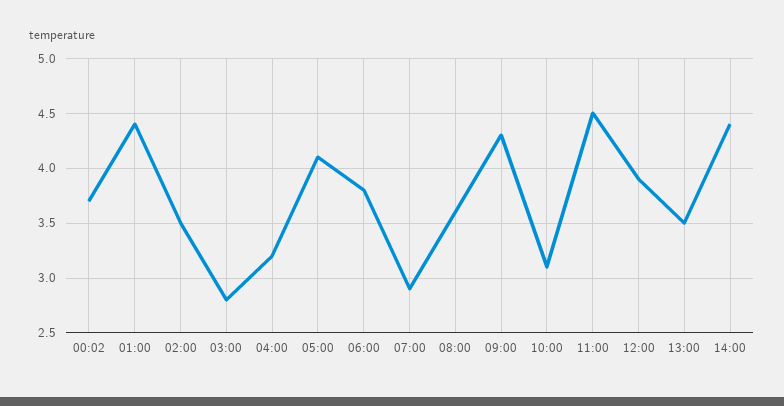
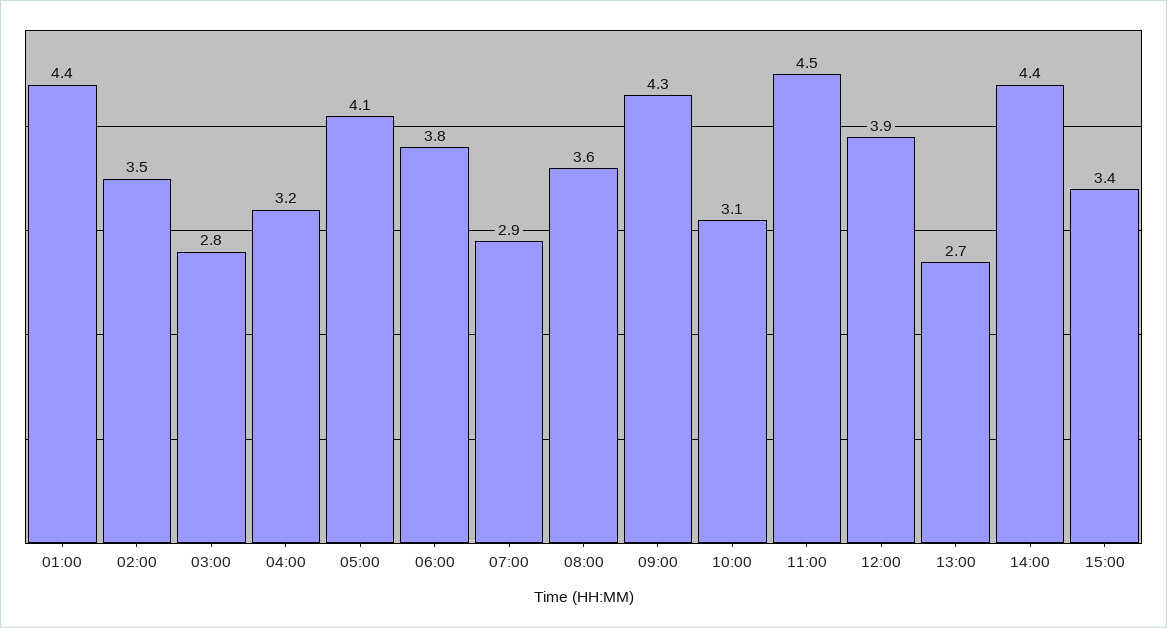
00:02: 3.7 -> none
13:00: 3.5 -> 2.7
15:00: none -> 3.4

